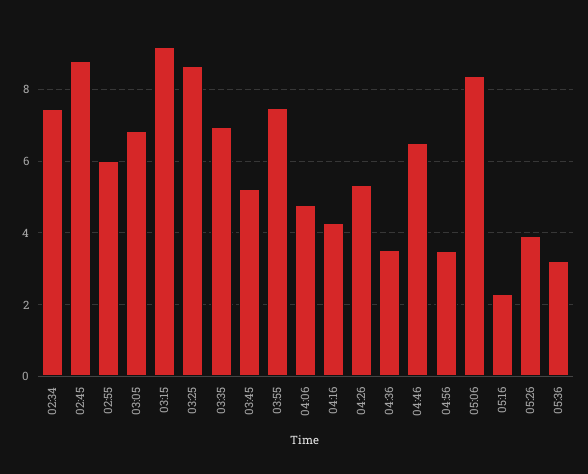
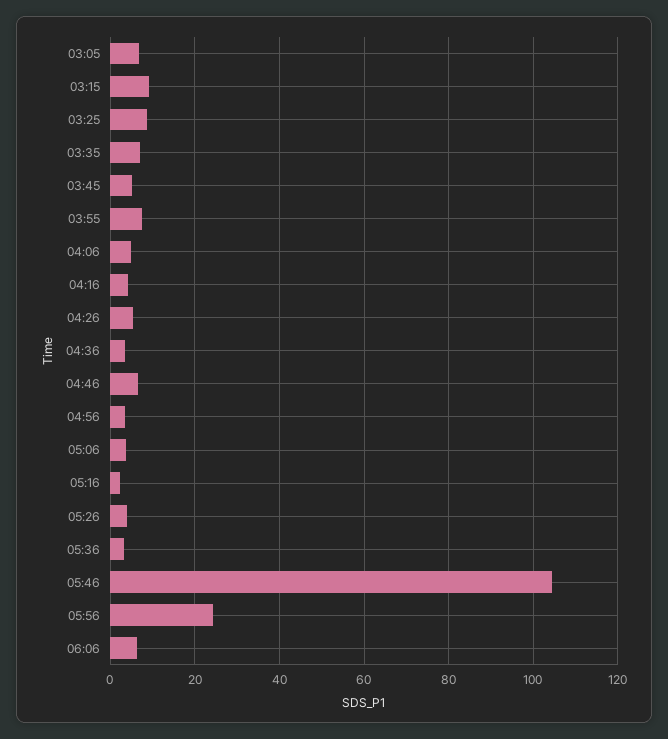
02:34: 7.4 -> none
02:45: 8.8 -> none
02:55: 6 -> none
05:06: 8.4 -> 4
05:46: none -> 104
05:56: none -> 24
06:06: none -> 6

